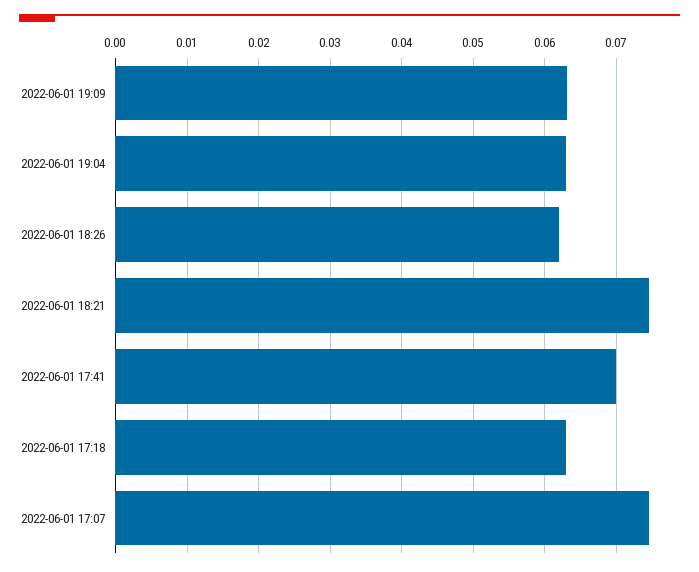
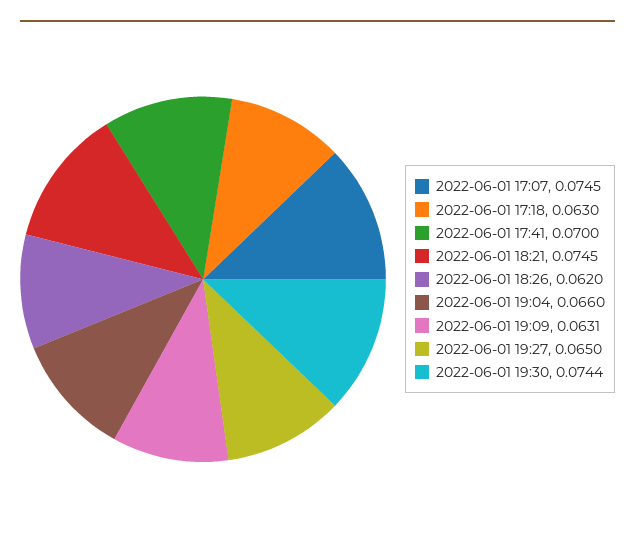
2022-06-01 19:04: 0.063 -> 0.066
2022-06-01 19:27: none -> 0.065
2022-06-01 19:30: none -> 0.0744

